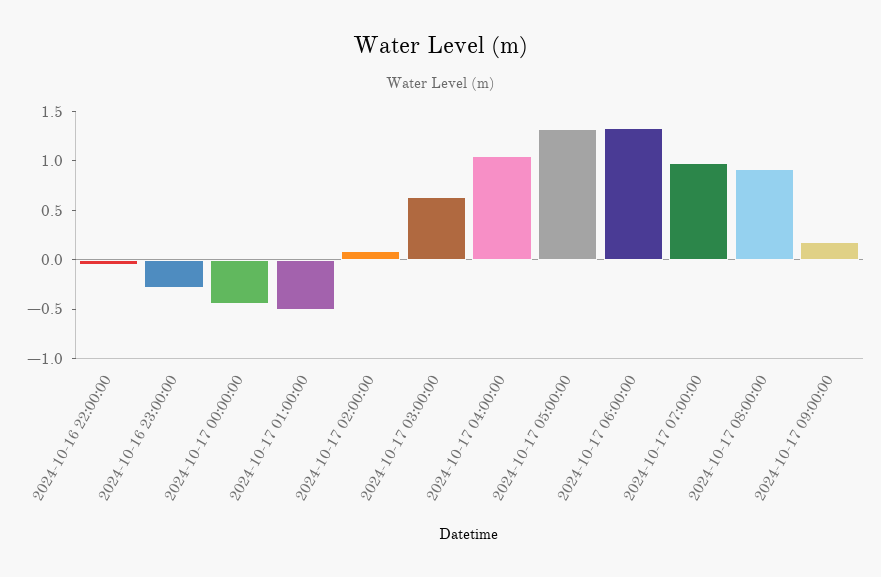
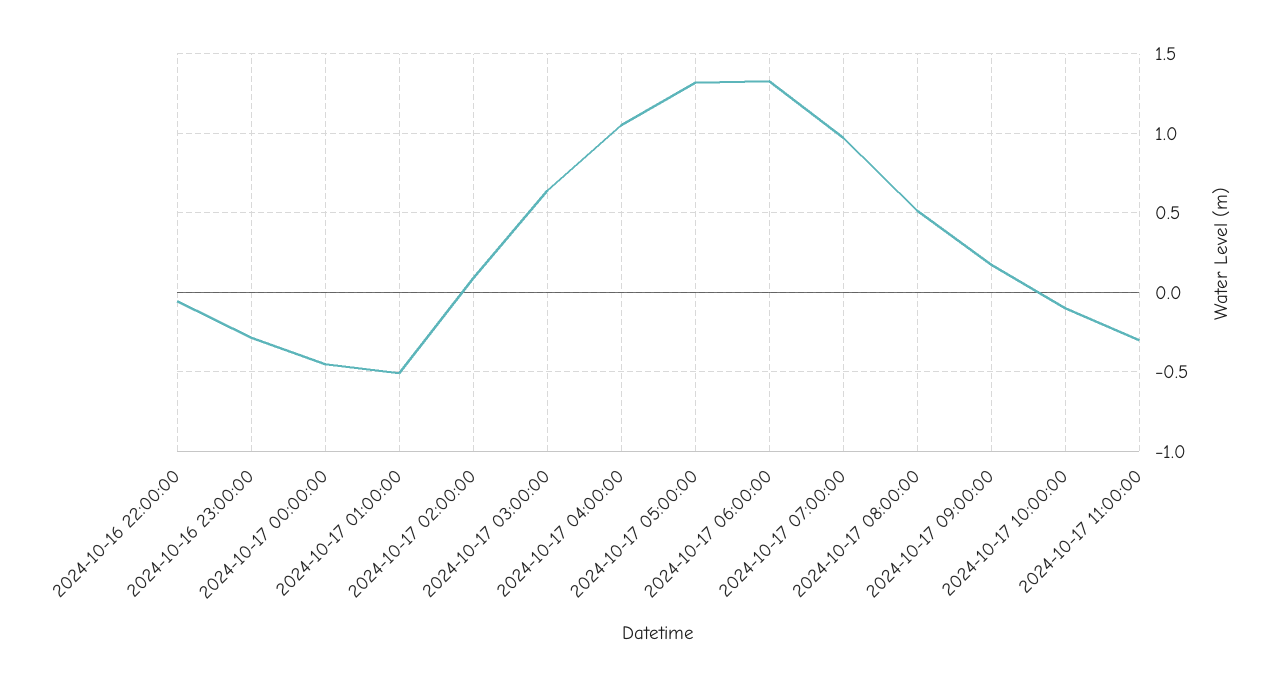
2024-10-17 08:00:00: 0.9 -> 0.5
2024-10-17 10:00:00: none -> -0.1
2024-10-17 11:00:00: none -> -0.3

